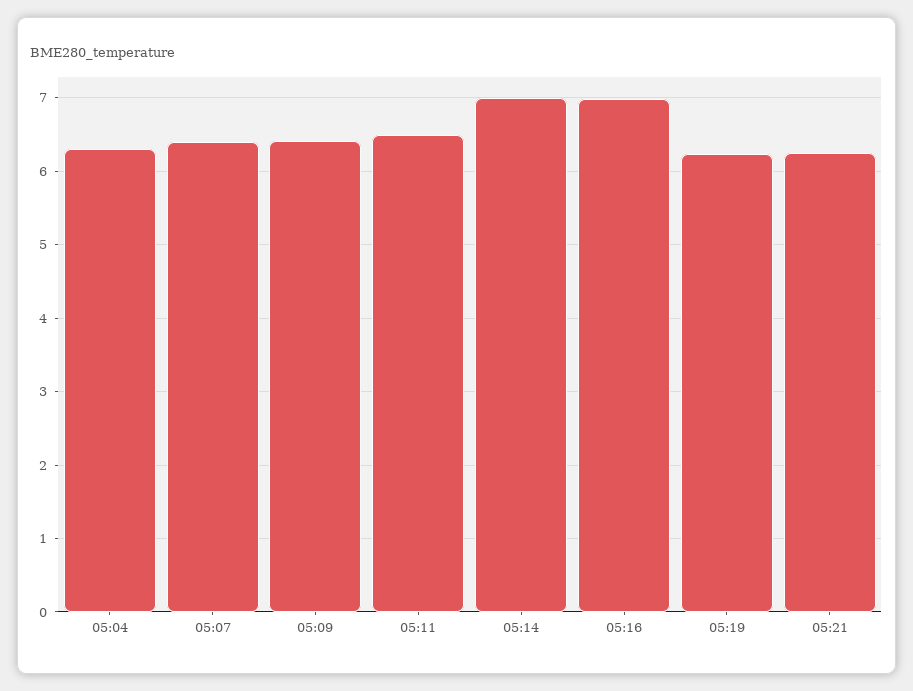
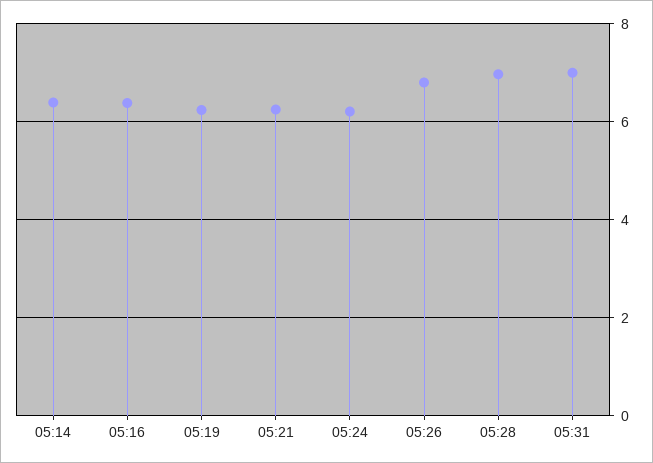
05:04: 6.3 -> none
05:07: 6.4 -> none
05:09: 6.4 -> none
05:11: 6.5 -> none
05:14: 7 -> 6.4
05:16: 7 -> 6.4
05:24: none -> 6.2
05:26: none -> 6.8
05:28: none -> 7
05:31: none -> 7

